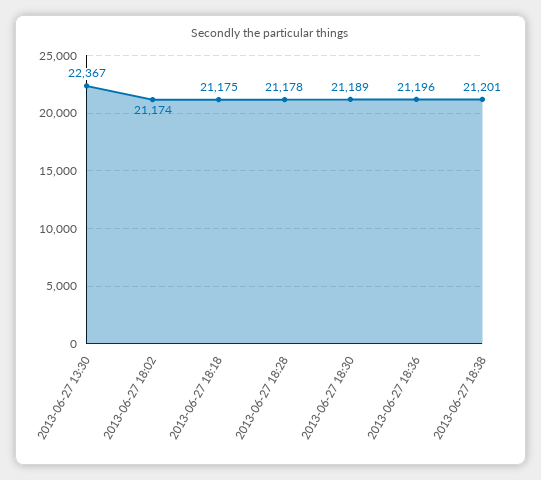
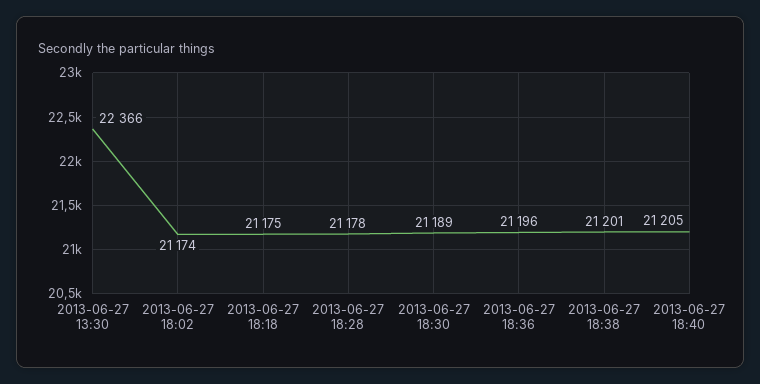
2013-06-27 13:30: 22367 -> 22366
2013-06-27 18:40: none -> 21205

